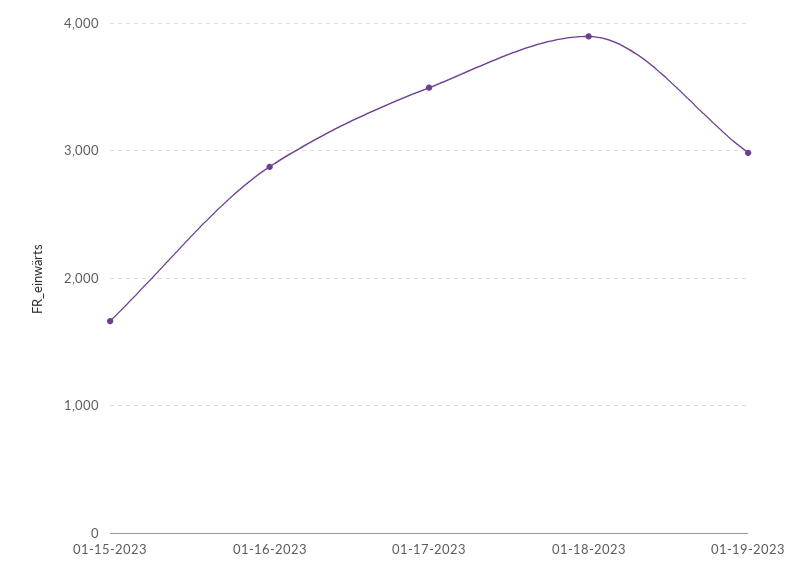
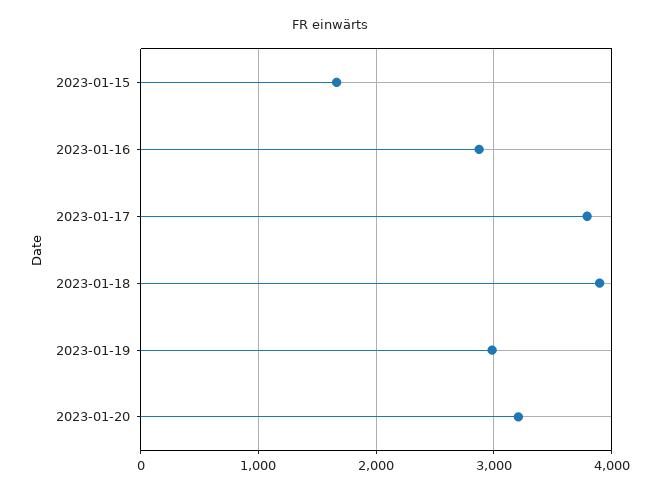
01-17-2023: 3500 -> 3800
2023-01-20: none -> 3200

